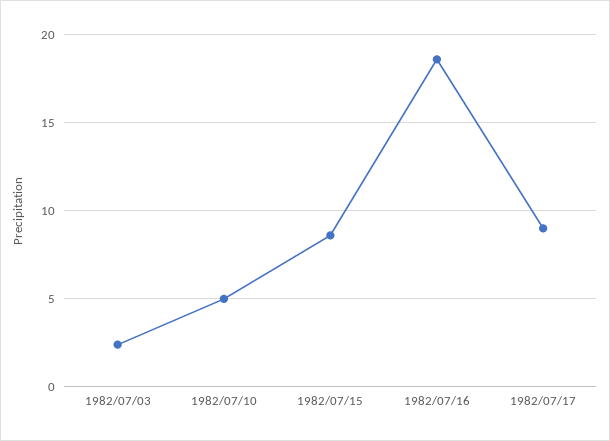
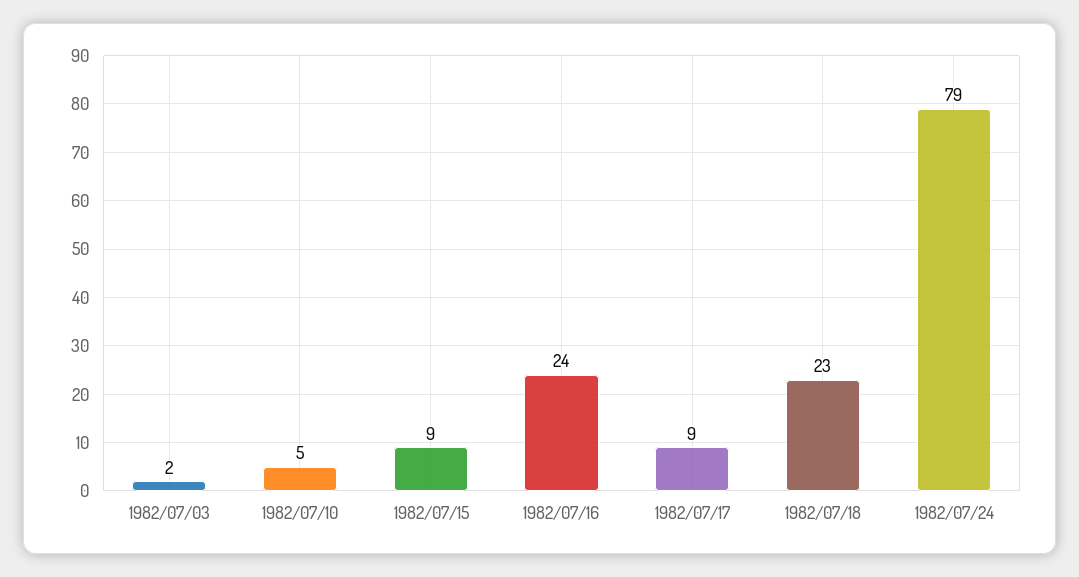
1982/07/16: 18.5 -> 24
1982/07/18: none -> 23
1982/07/24: none -> 79

